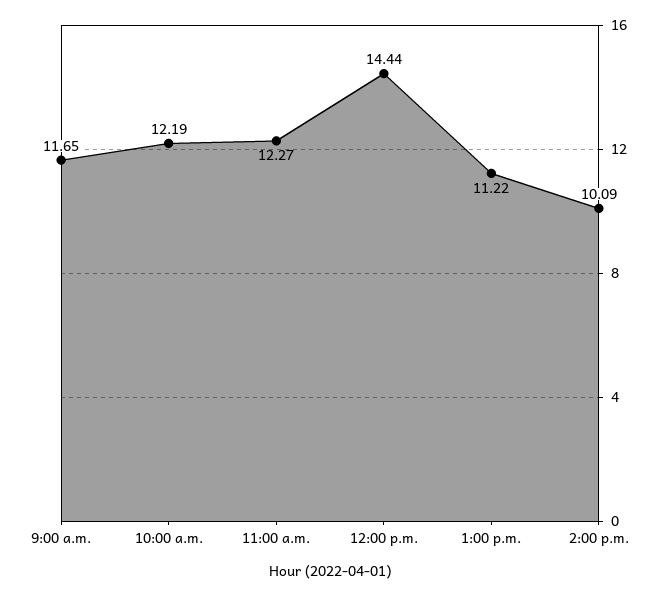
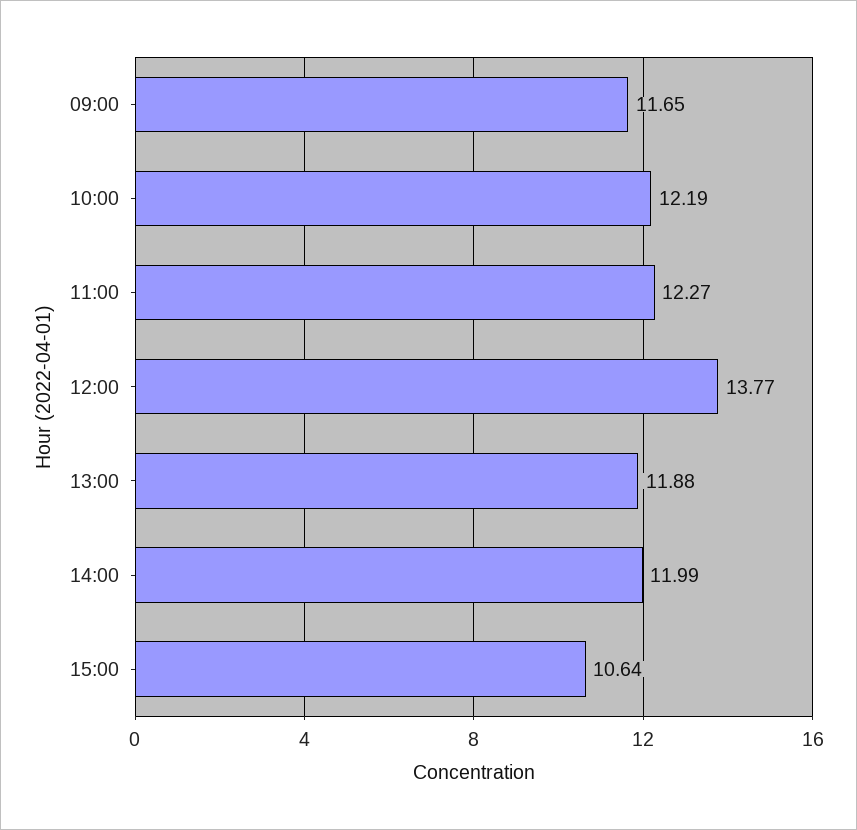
12:00 p.m.: 14.44 -> 13.77
1:00 p.m.: 11.22 -> 11.88
2:00 p.m.: 10.09 -> 11.99
15:00: none -> 10.64

